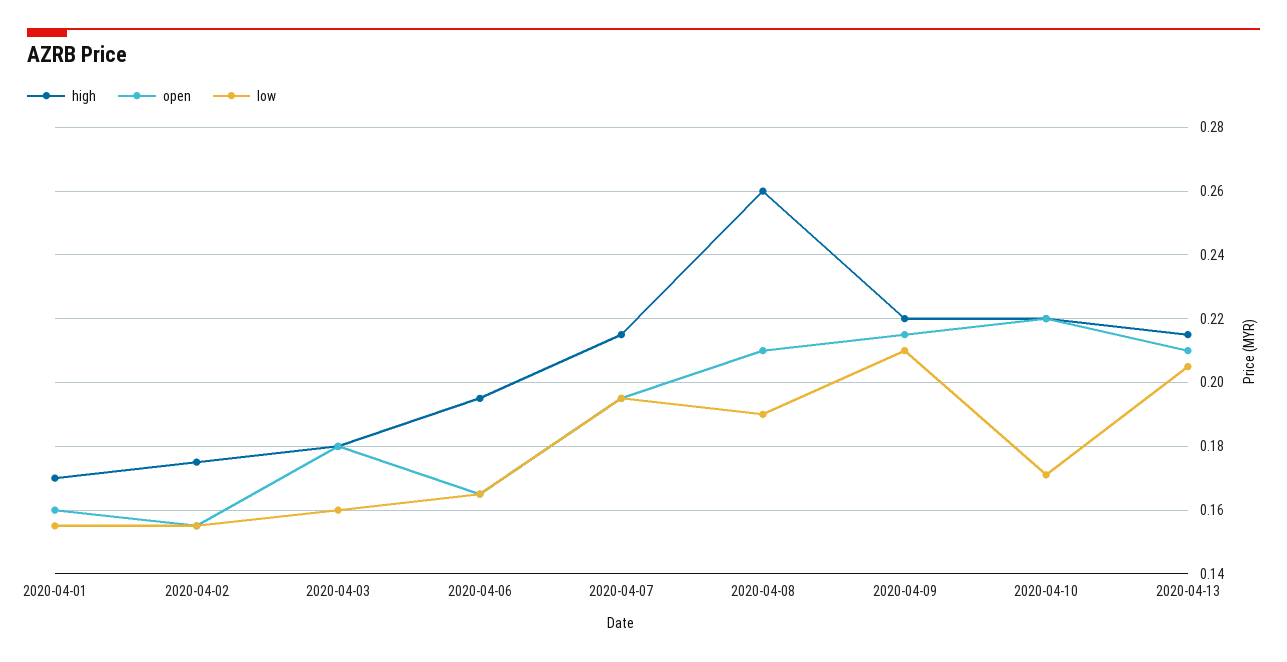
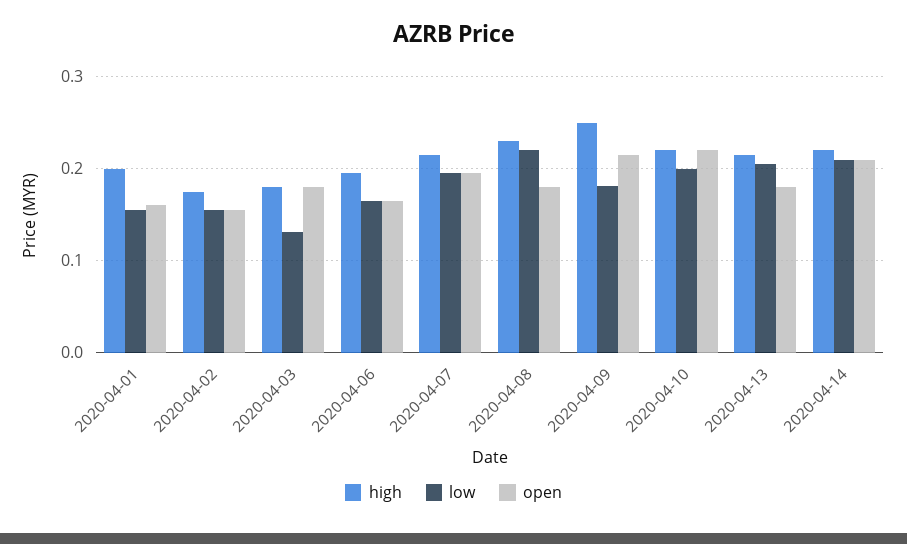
high, 2020-04-01: 0.17 -> 0.2
low, 2020-04-03: 0.16 -> 0.13
high, 2020-04-08: 0.26 -> 0.23
open, 2020-04-08: 0.21 -> 0.18
low, 2020-04-08: 0.19 -> 0.22
high, 2020-04-09: 0.22 -> 0.25
low, 2020-04-09: 0.21 -> 0.18
low, 2020-04-10: 0.17 -> 0.2
open, 2020-04-13: 0.21 -> 0.18
high, 2020-04-14: none -> 0.22
low, 2020-04-14: none -> 0.21
open, 2020-04-14: none -> 0.21

